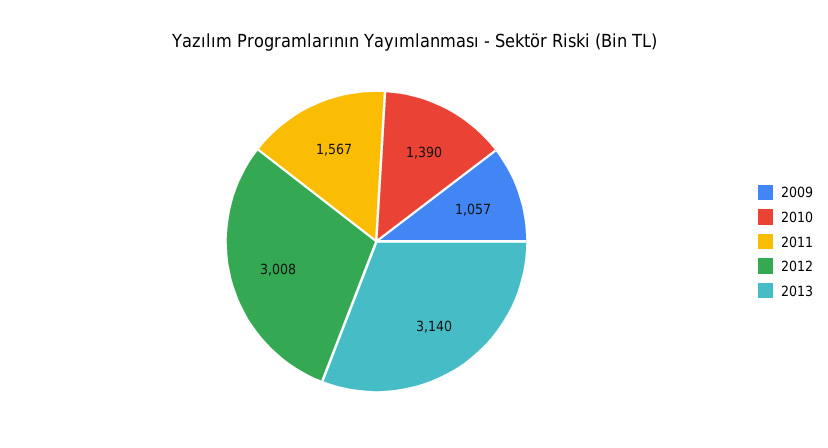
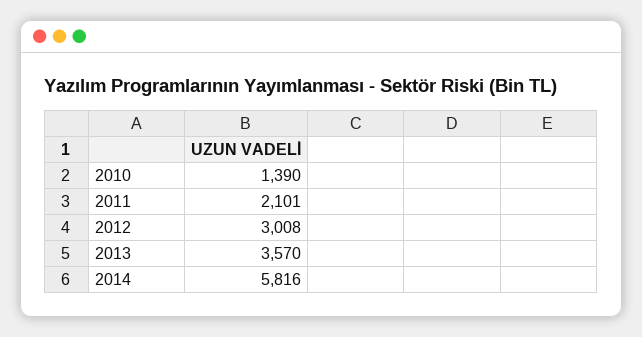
2009: 1057 -> none
2011: 1567 -> 2101
2013: 3140 -> 3570
2014: none -> 5816

